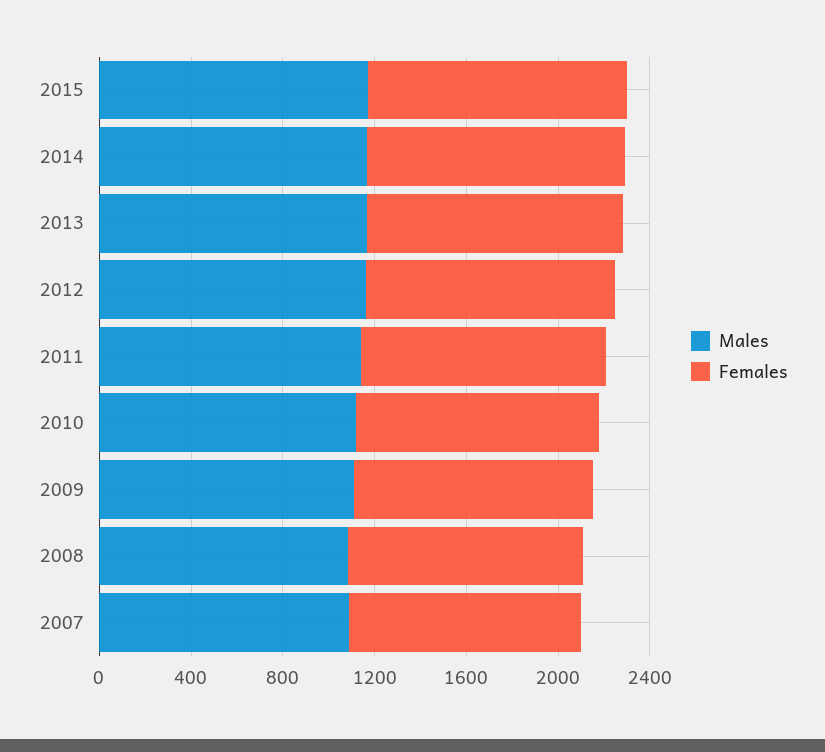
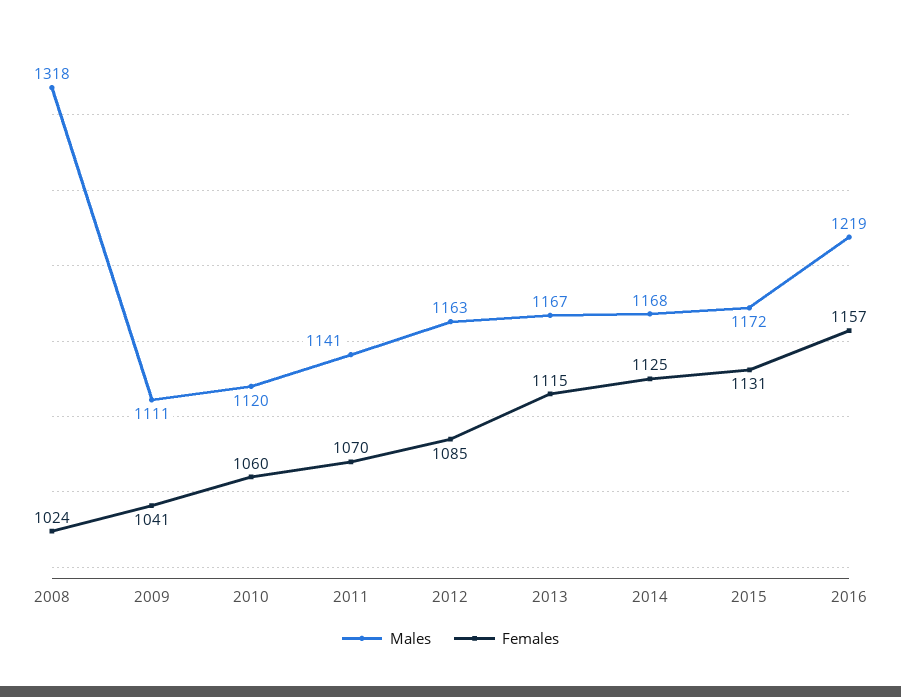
Males, 2008: 1100 -> 1318
Males, 2007: 1100 -> none
Females, 2007: 1000 -> none
Males, 2016: none -> 1219
Females, 2016: none -> 1157

